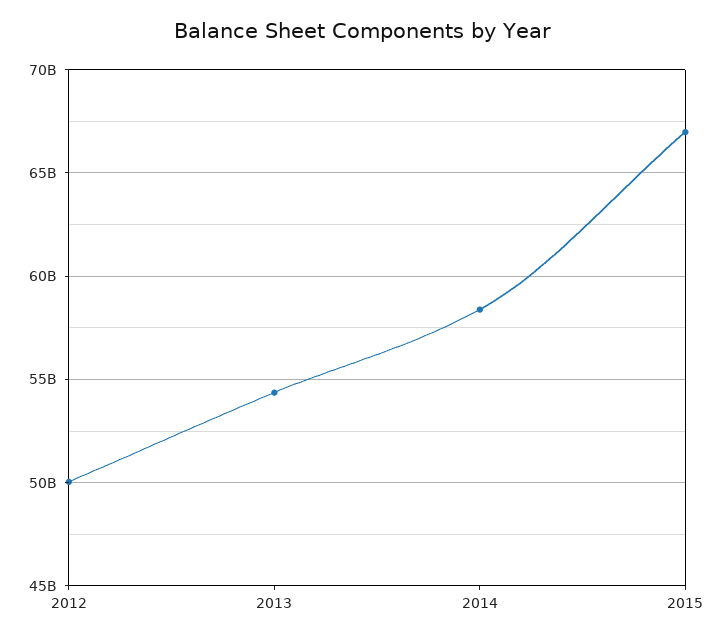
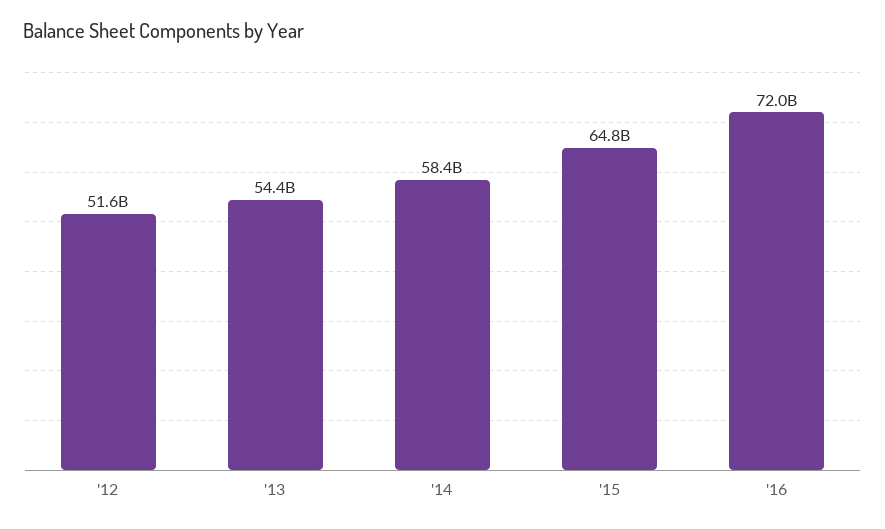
2012: 50000000000 -> 51600000000
2015: 67000000000 -> 64800000000
'16: none -> 72000000000

